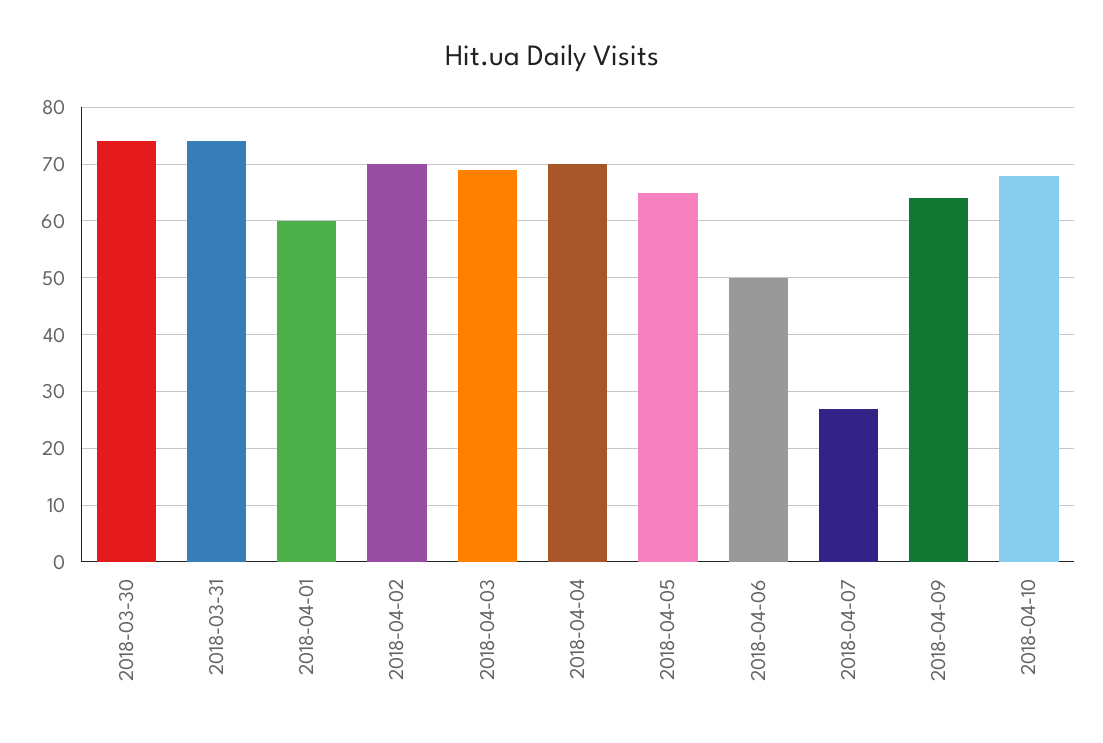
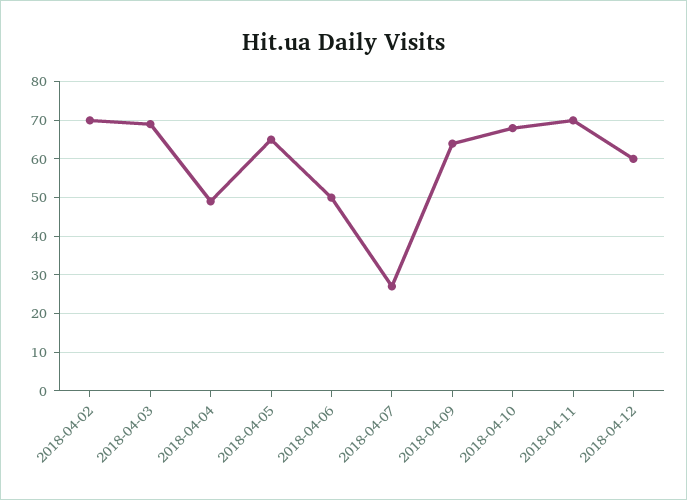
2018-03-30: 75 -> none
2018-03-31: 75 -> none
2018-04-01: 60 -> none
2018-04-04: 70 -> 50
2018-04-11: none -> 70
2018-04-12: none -> 60

